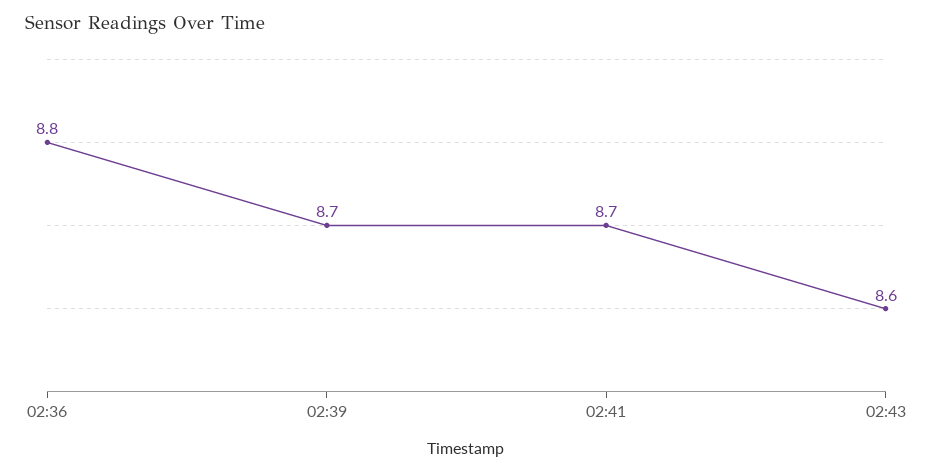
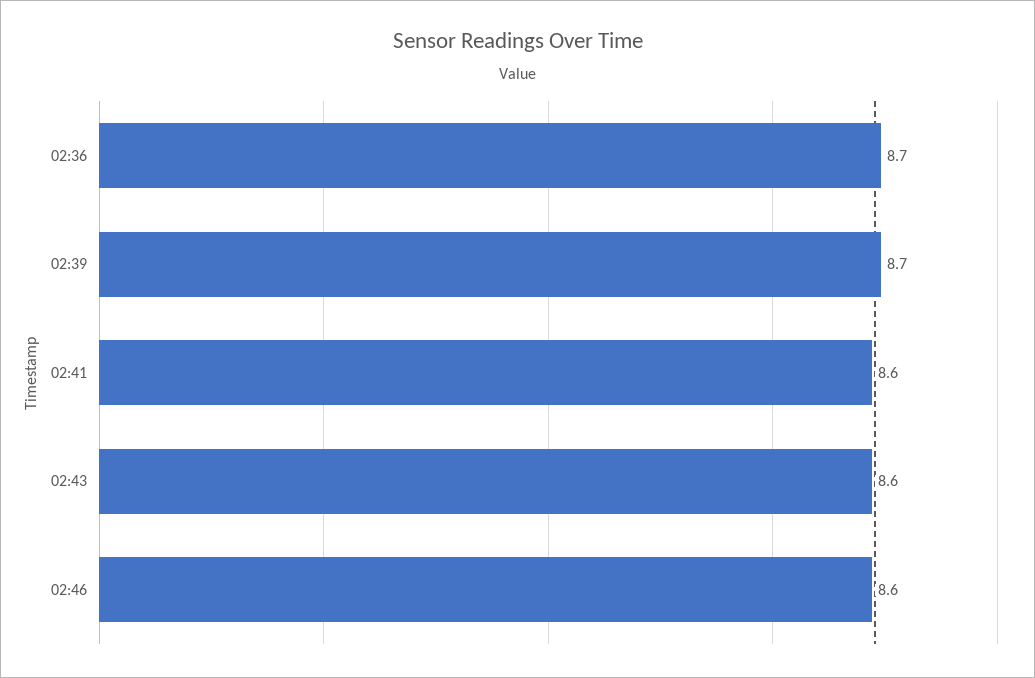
02:36: 8.8 -> 8.7
02:41: 8.7 -> 8.6
02:46: none -> 8.6

